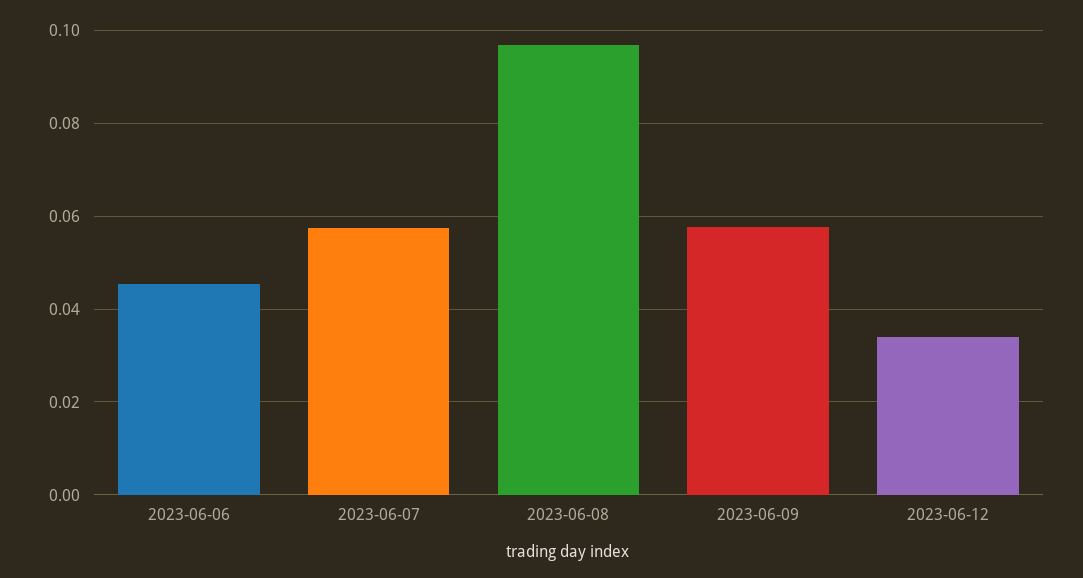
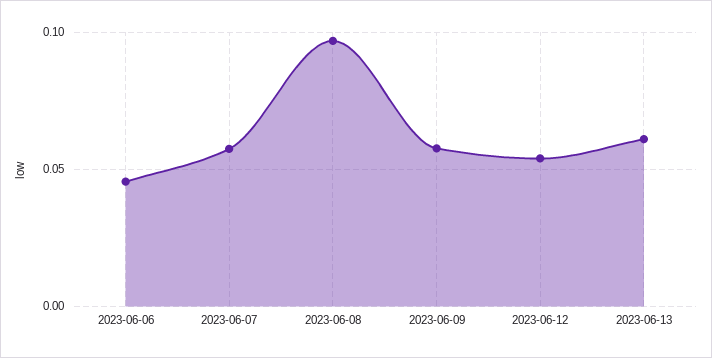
2023-06-12: 0.034 -> 0.055
2023-06-13: none -> 0.06

